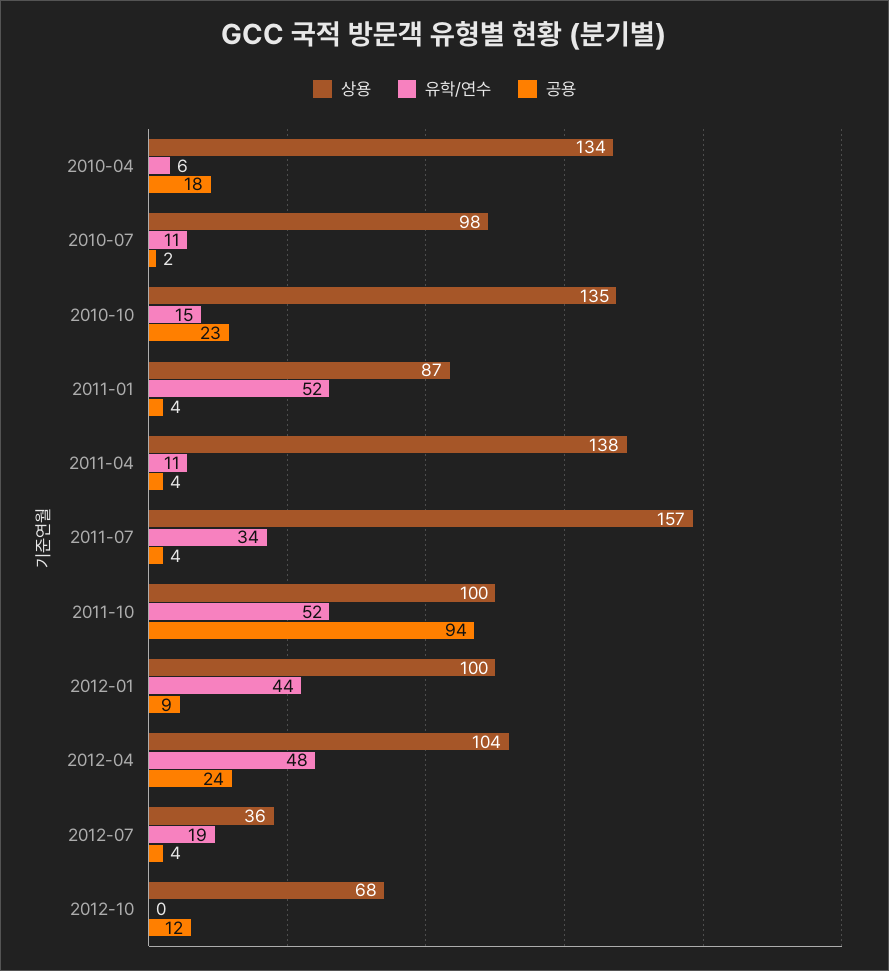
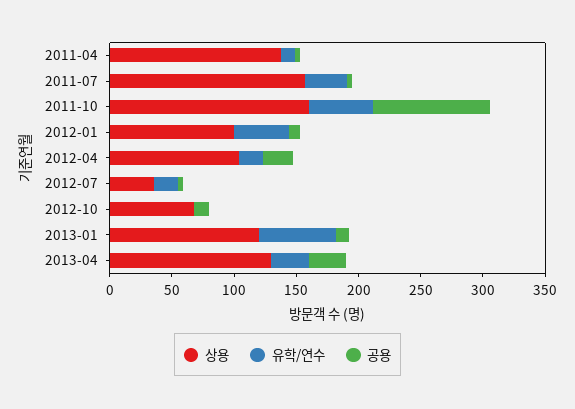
상용, 2010-04: 134 -> none
유학/연수, 2010-04: 6 -> none
공용, 2010-04: 18 -> none
상용, 2010-07: 98 -> none
유학/연수, 2010-07: 11 -> none
공용, 2010-07: 2 -> none
상용, 2010-10: 135 -> none
유학/연수, 2010-10: 15 -> none
공용, 2010-10: 23 -> none
상용, 2011-01: 87 -> none
유학/연수, 2011-01: 52 -> none
공용, 2011-01: 4 -> none
상용, 2011-10: 100 -> 160
유학/연수, 2012-04: 48 -> 20
상용, 2013-01: none -> 120
유학/연수, 2013-01: none -> 60
공용, 2013-01: none -> 10
상용, 2013-04: none -> 130
유학/연수, 2013-04: none -> 30
공용, 2013-04: none -> 30

